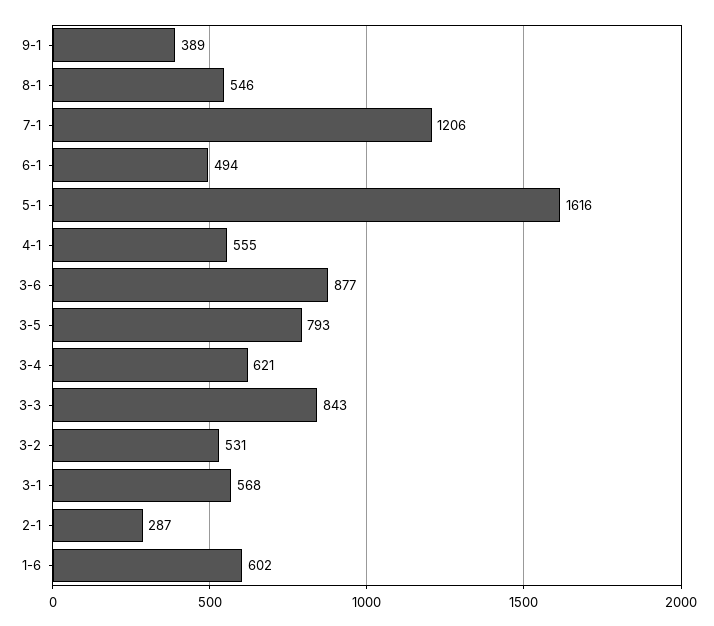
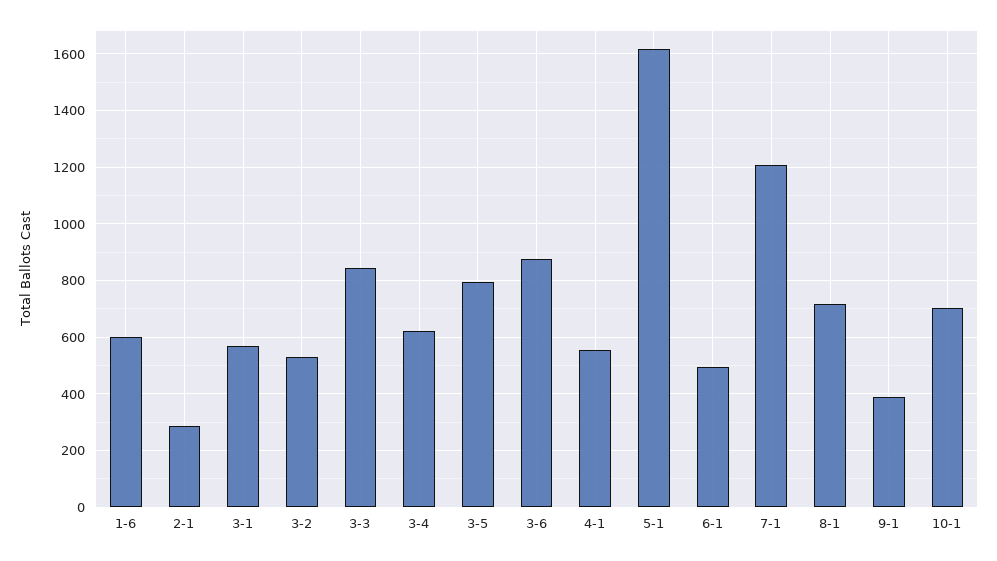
8-1: 546 -> 725
10-1: none -> 700

